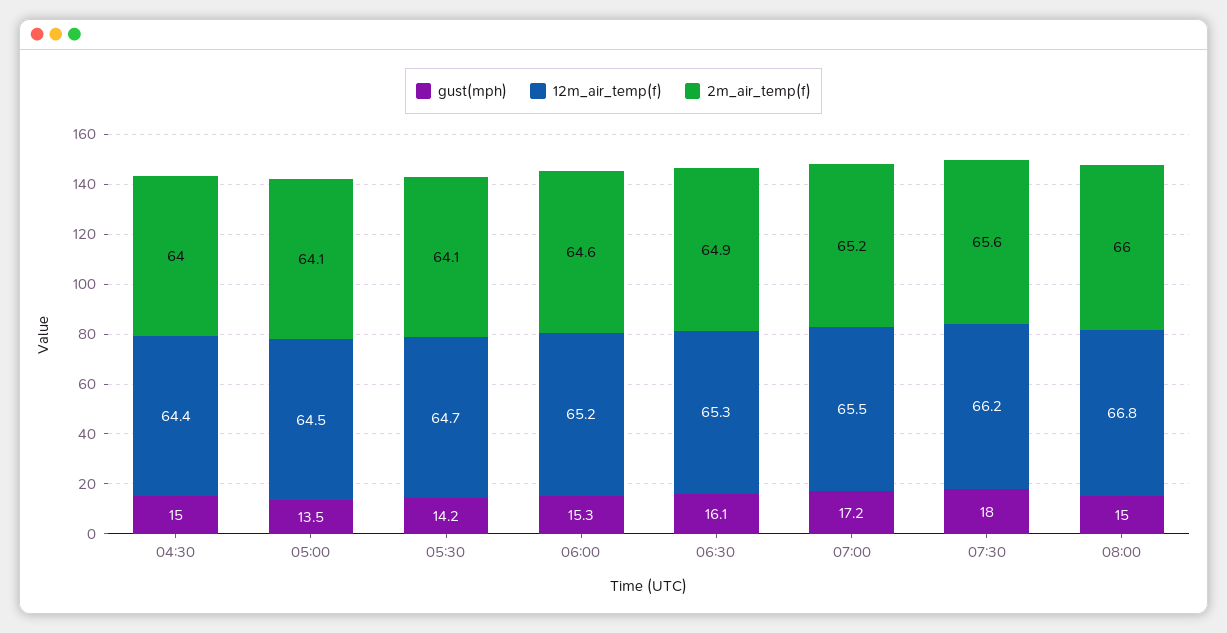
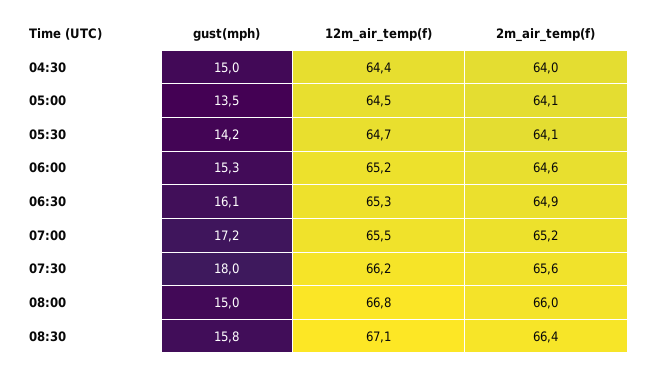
gust(mph), 08:30: none -> 15.8
12m_air_temp(f), 08:30: none -> 67.1
2m_air_temp(f), 08:30: none -> 66.4

